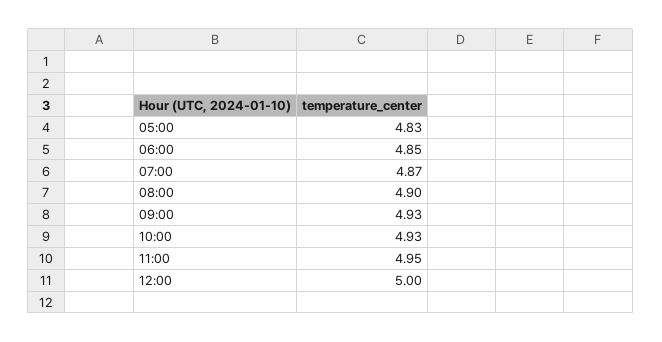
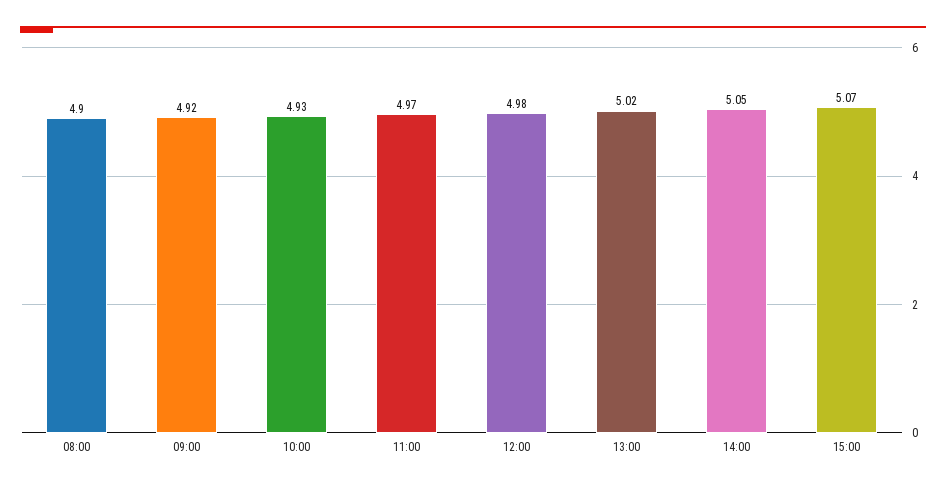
05:00: 4.83 -> none
06:00: 4.85 -> none
07:00: 4.87 -> none
09:00: 4.93 -> 4.92
11:00: 4.95 -> 4.97
12:00: 5 -> 4.98
13:00: none -> 5.02
14:00: none -> 5.05
15:00: none -> 5.07

